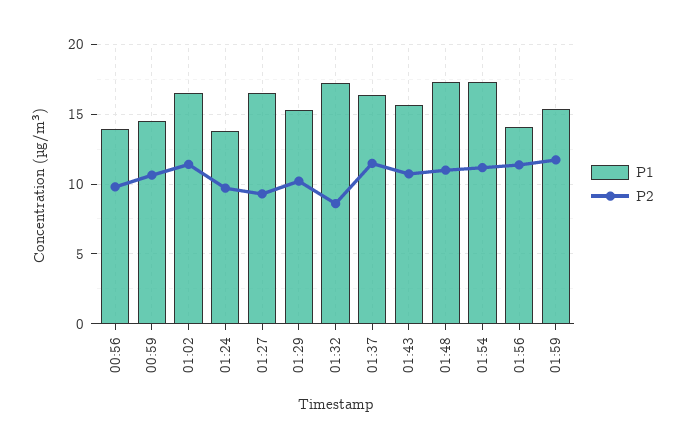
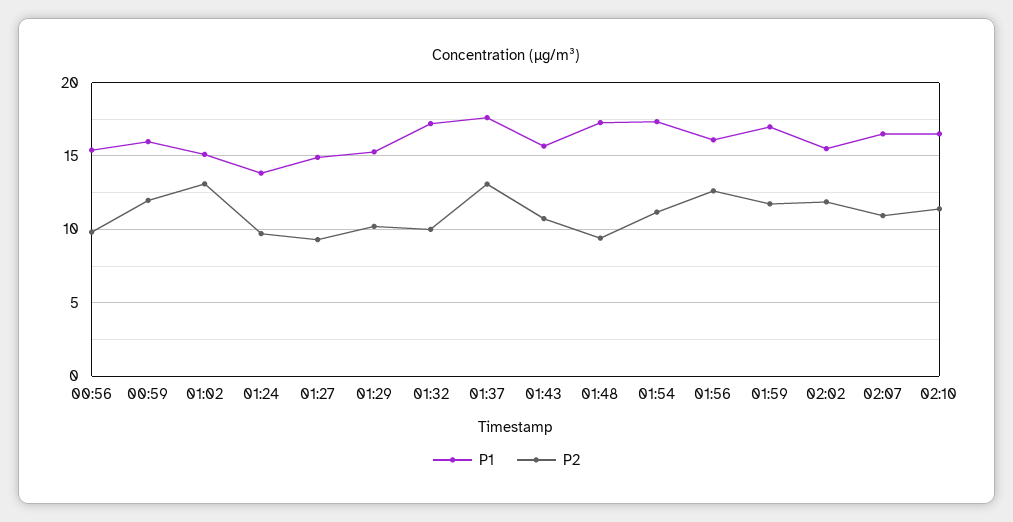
P1, 00:56: 14 -> 15.5
P1, 00:59: 14.5 -> 16
P2, 00:59: 10.5 -> 12
P1, 01:02: 16.5 -> 15
P2, 01:02: 11.5 -> 13
P1, 01:27: 16.5 -> 15
P2, 01:32: 8.5 -> 10
P1, 01:37: 16.5 -> 17.5
P2, 01:37: 11.5 -> 13
P2, 01:48: 11 -> 9.5
P1, 01:56: 14 -> 16
P2, 01:56: 11.5 -> 12.5
P1, 01:59: 15.5 -> 17
P1, 02:02: none -> 15.5
P2, 02:02: none -> 12
P1, 02:07: none -> 16.5
P2, 02:07: none -> 11
P1, 02:10: none -> 16.5
P2, 02:10: none -> 11.5

